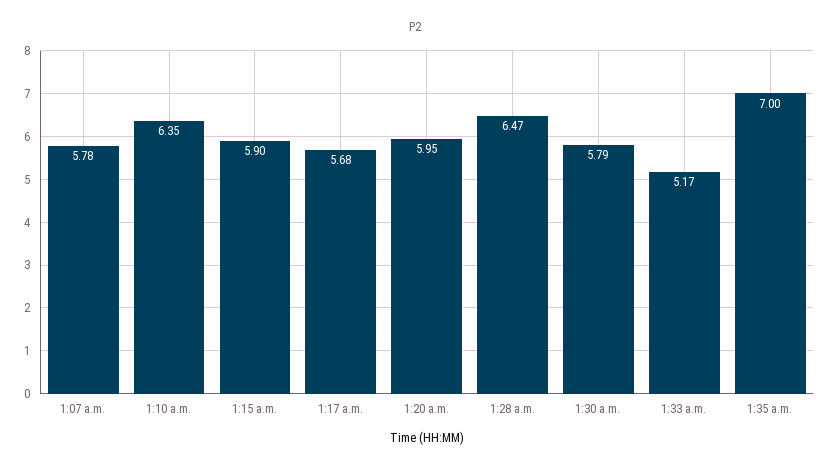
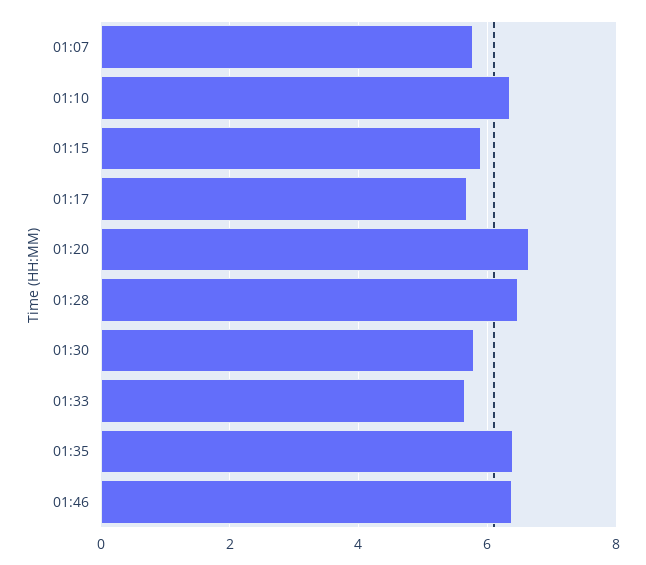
1:20 a.m.: 5.95 -> 6.6
1:33 a.m.: 5.17 -> 5.6
1:35 a.m.: 7 -> 6.4
01:46: none -> 6.4

